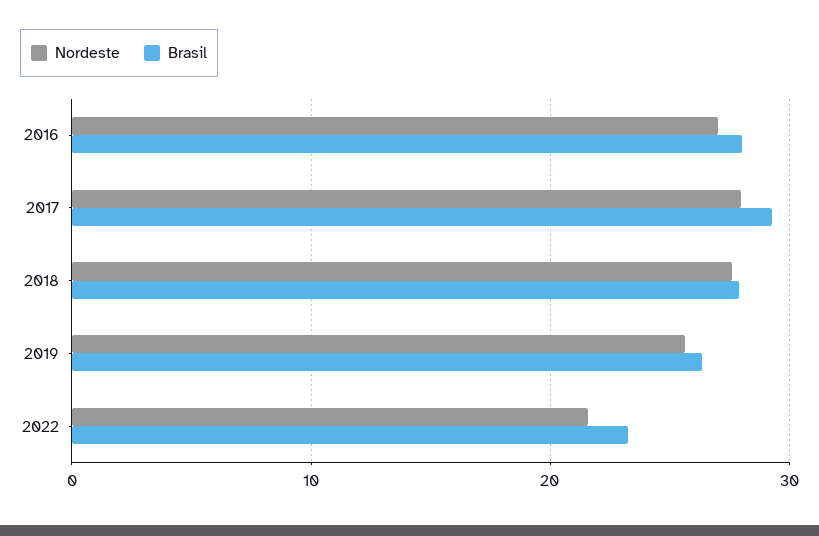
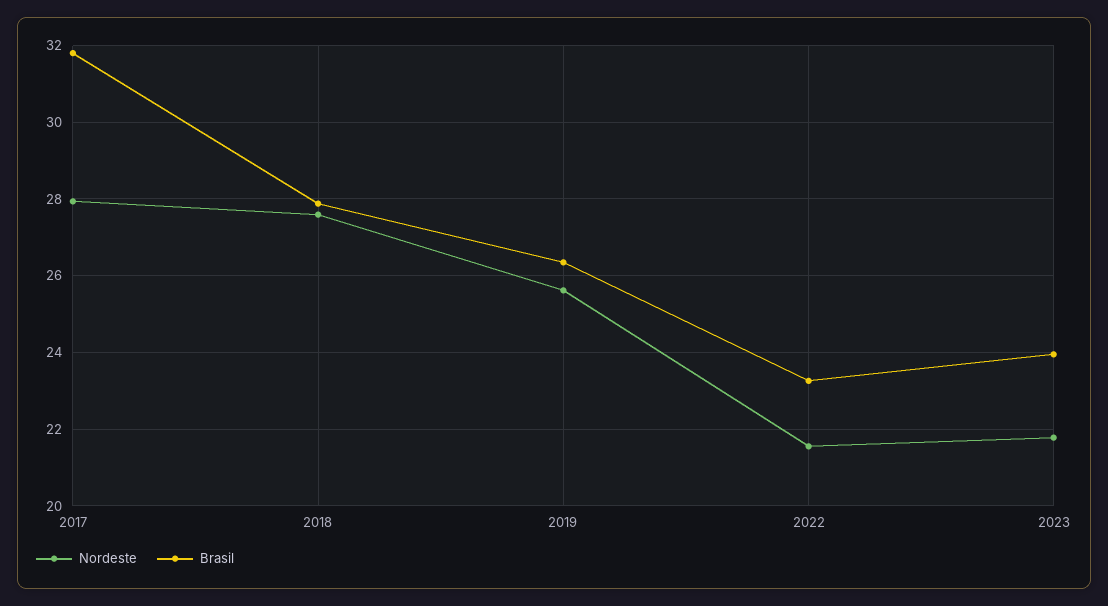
Nordeste, 2016: 27 -> none
Brasil, 2016: 28 -> none
Brasil, 2017: 29 -> 31.8
Nordeste, 2023: none -> 21.8
Brasil, 2023: none -> 24

